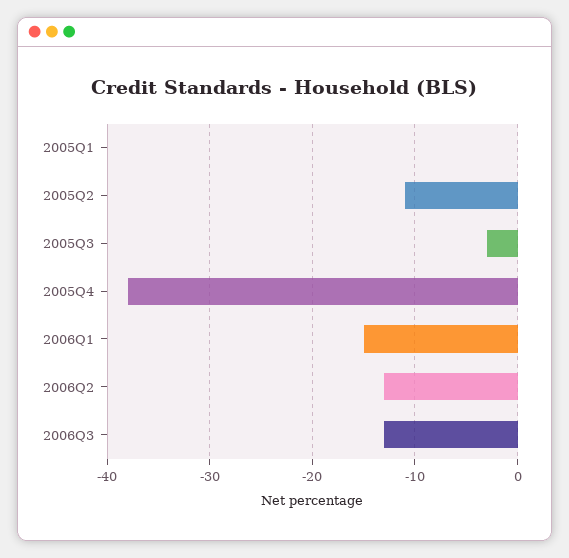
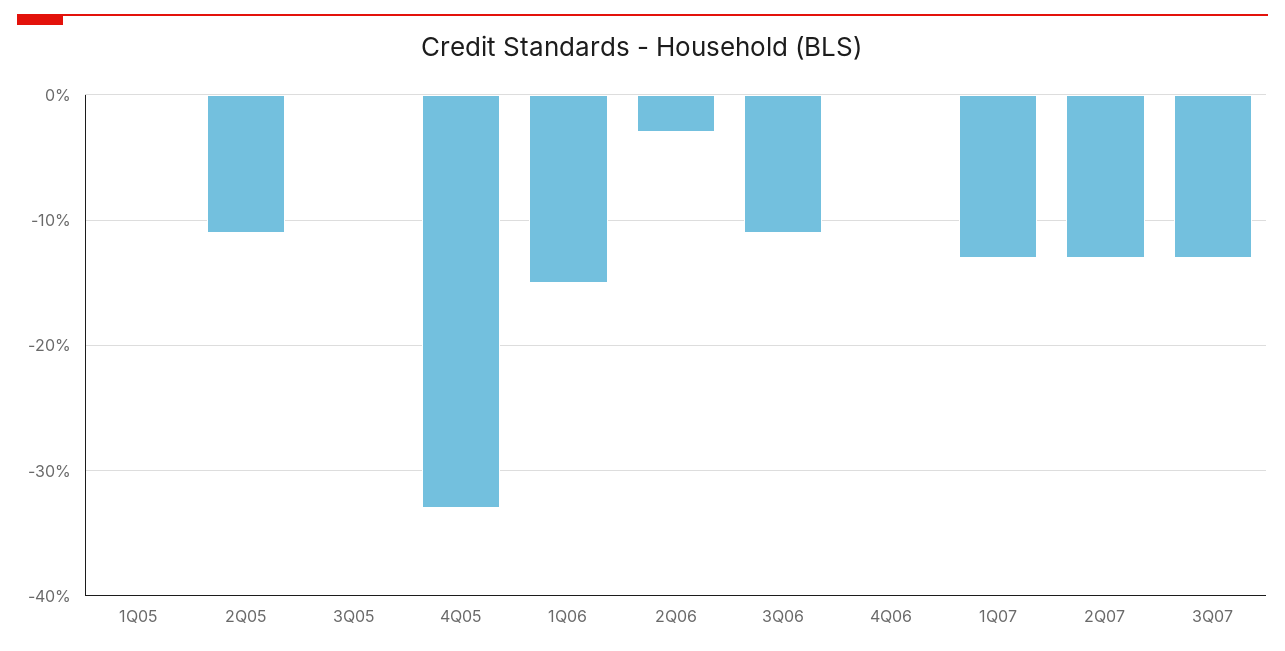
2005Q3: -3 -> 0
2005Q4: -38 -> -33
2006Q2: -13 -> -3
2006Q3: -13 -> -11
4Q06: none -> 0
1Q07: none -> -13
2Q07: none -> -13
3Q07: none -> -13

